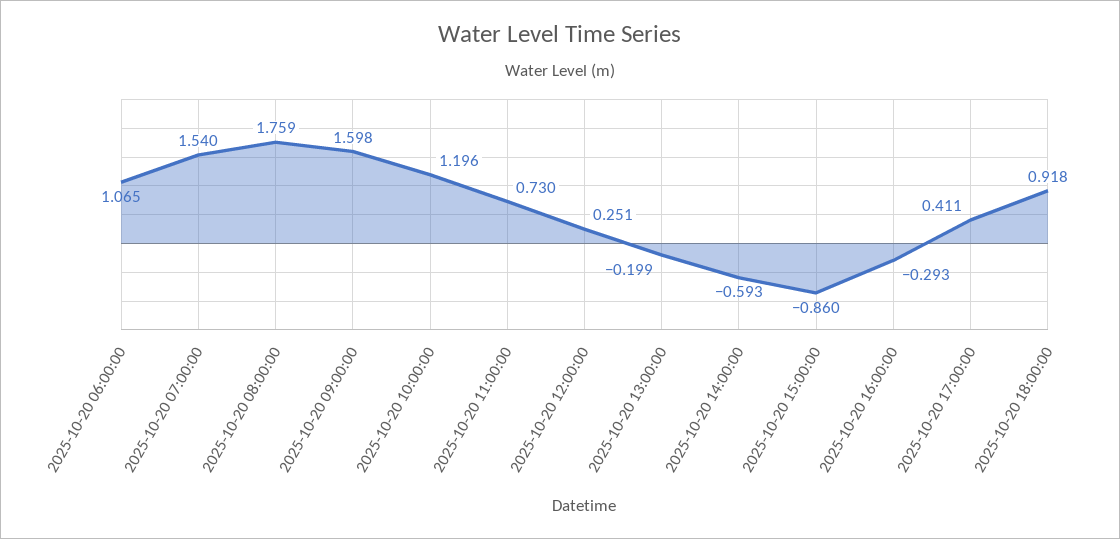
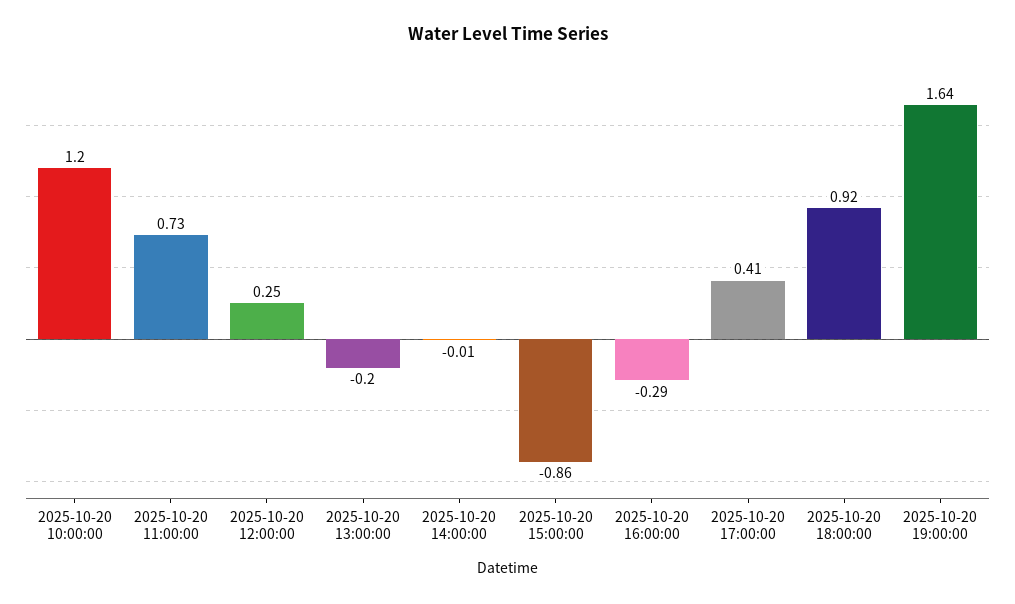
2025-10-20 06:00:00: 1.065 -> none
2025-10-20 07:00:00: 1.54 -> none
2025-10-20 08:00:00: 1.759 -> none
2025-10-20 09:00:00: 1.598 -> none
2025-10-20 14:00:00: -0.593 -> -0.01
2025-10-20 19:00:00: none -> 1.64

